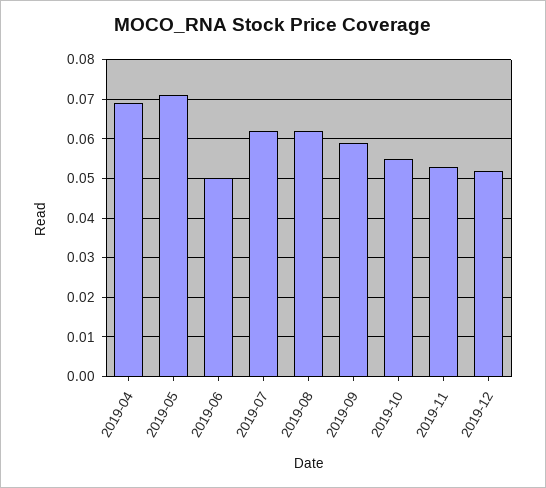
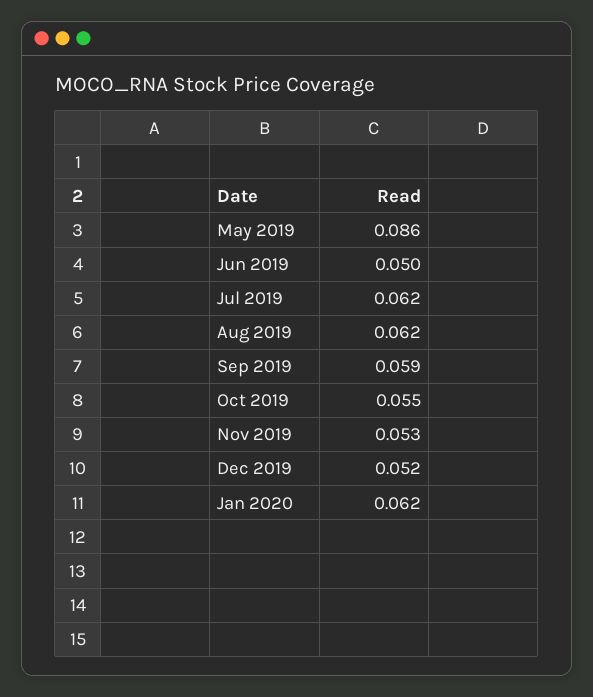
2019-04: 0.07 -> none
2019-05: 0.07 -> 0.086
Jan 2020: none -> 0.062

